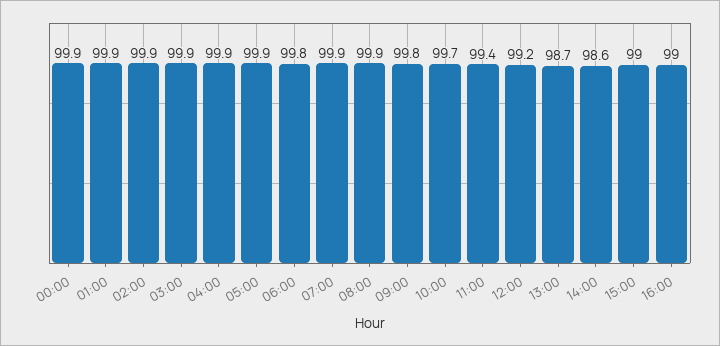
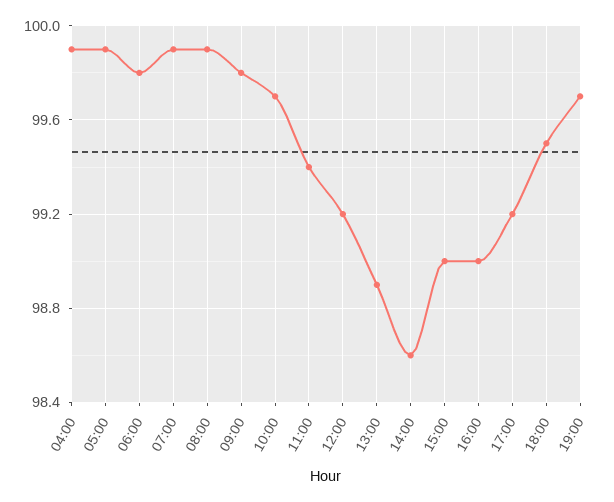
00:00: 99.9 -> none
01:00: 99.9 -> none
02:00: 99.9 -> none
03:00: 99.9 -> none
13:00: 98.7 -> 98.9
17:00: none -> 99.2
18:00: none -> 99.5
19:00: none -> 99.7

